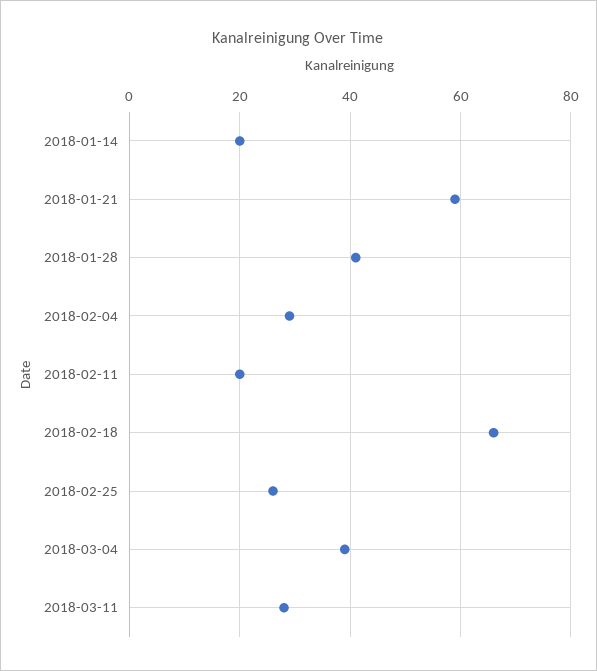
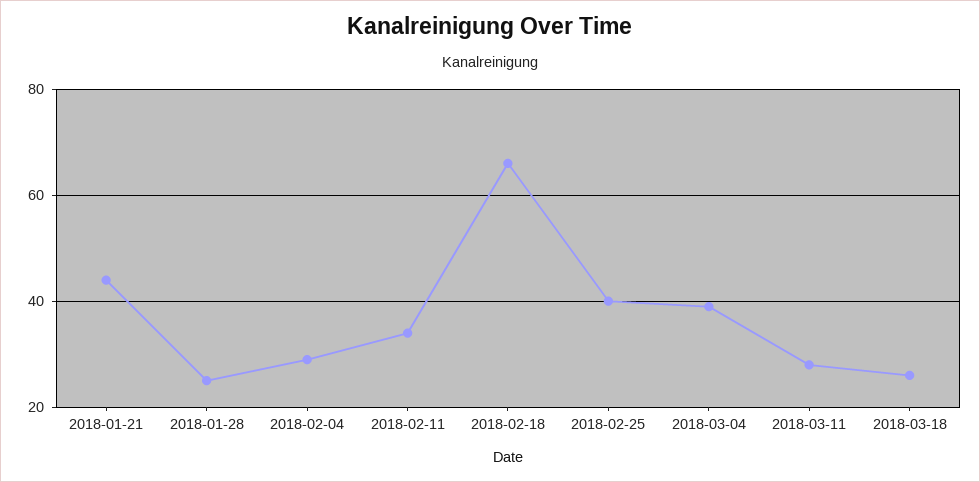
2018-01-14: 20 -> none
2018-01-21: 60 -> 45
2018-01-28: 40 -> 25
2018-02-11: 20 -> 35
2018-02-25: 25 -> 40
2018-03-18: none -> 25

